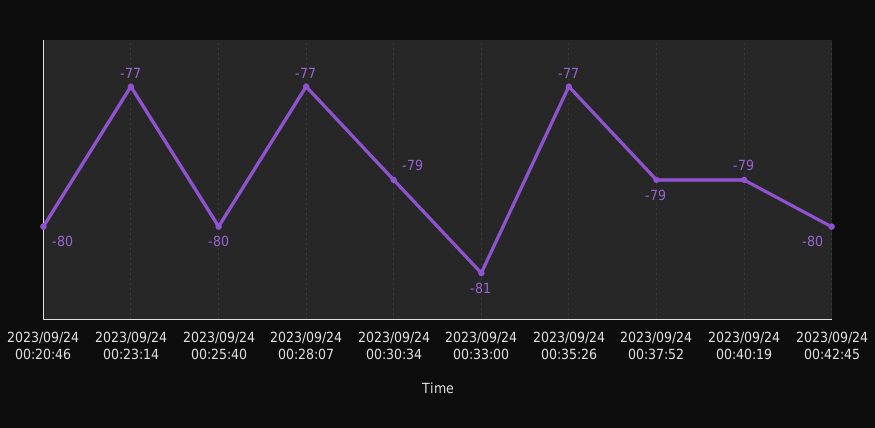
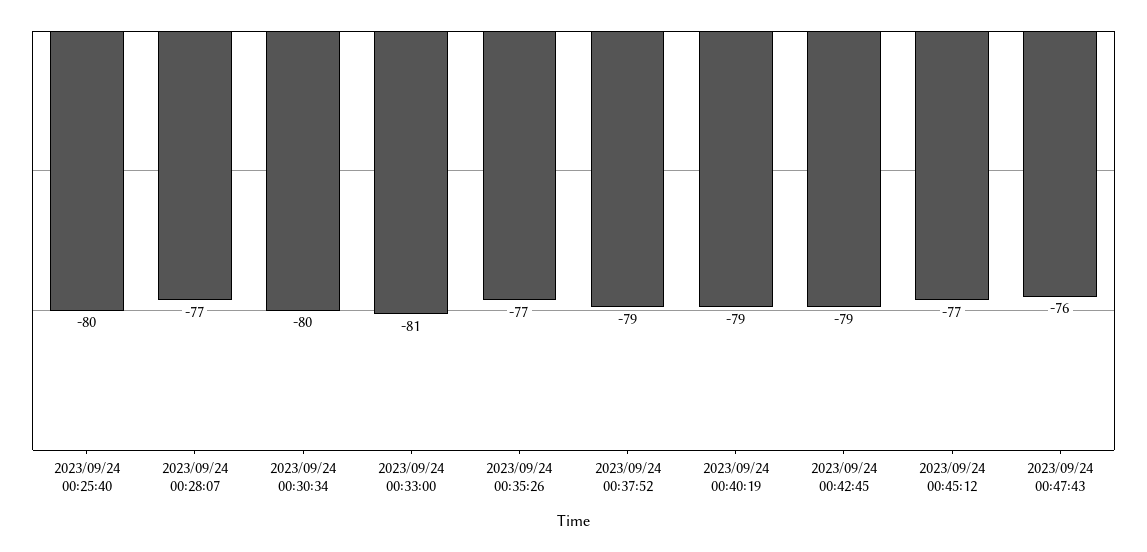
2023/09/24 00:20:46: -80 -> none
2023/09/24 00:23:14: -77 -> none
2023/09/24 00:30:34: -79 -> -80
2023/09/24 00:42:45: -80 -> -79
2023/09/24 00:45:12: none -> -77
2023/09/24 00:47:43: none -> -76

